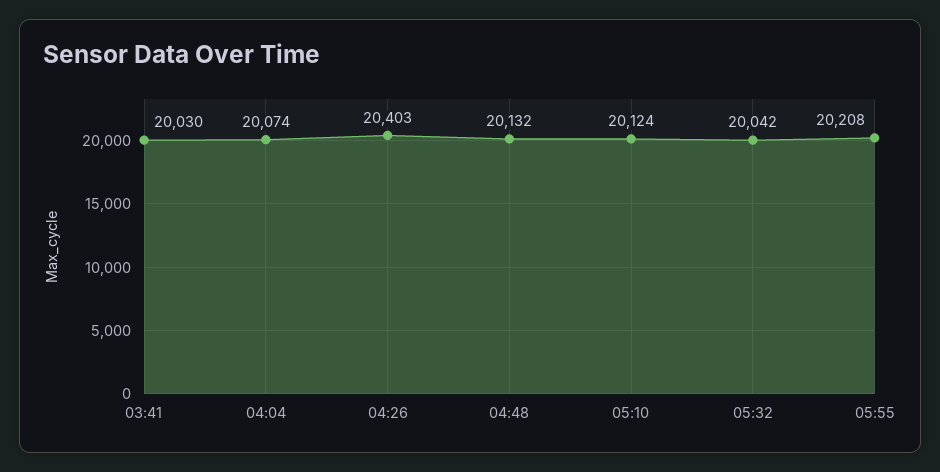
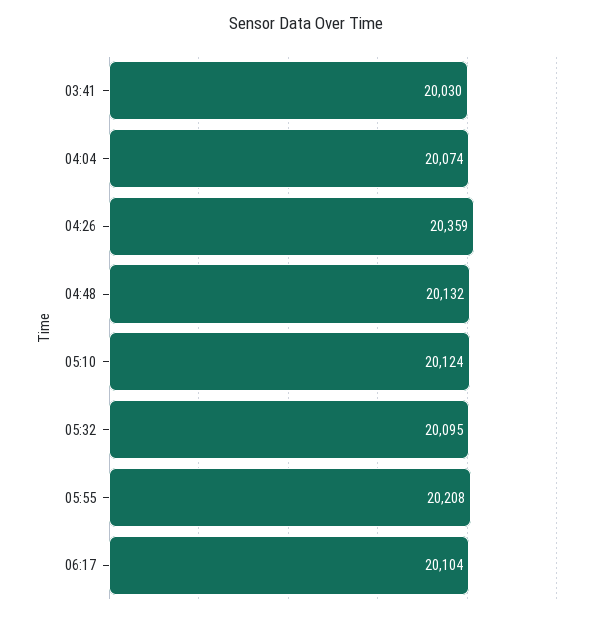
04:26: 20403 -> 20359
05:32: 20042 -> 20095
06:17: none -> 20104

